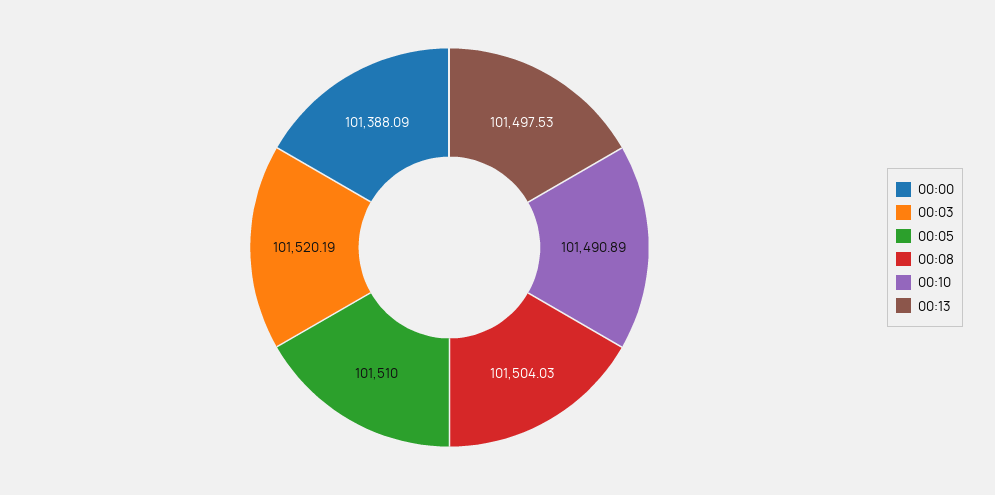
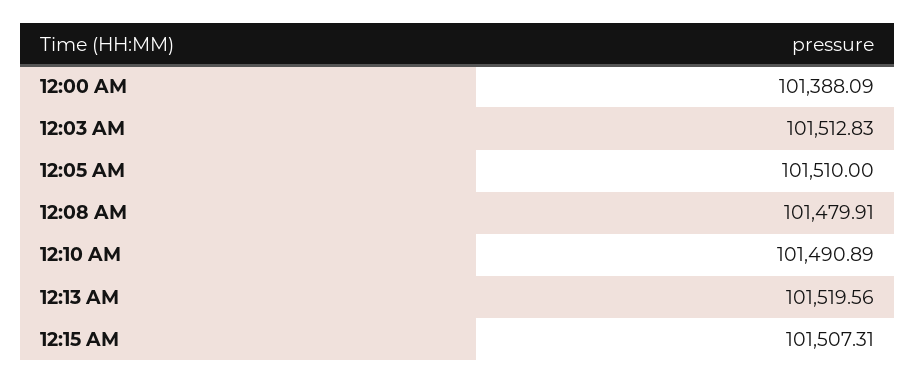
00:03: 101520.19 -> 101512.83
00:08: 101504.03 -> 101479.91
00:13: 101497.53 -> 101519.56
12:15 AM: none -> 101507.31

